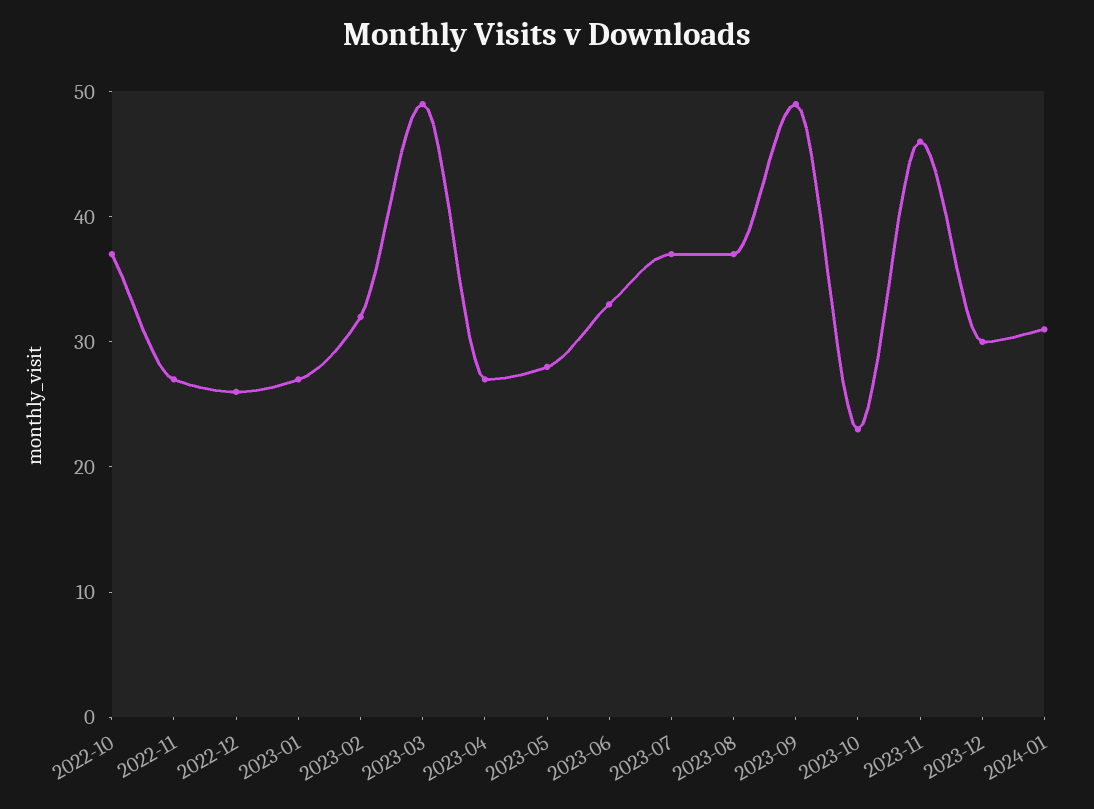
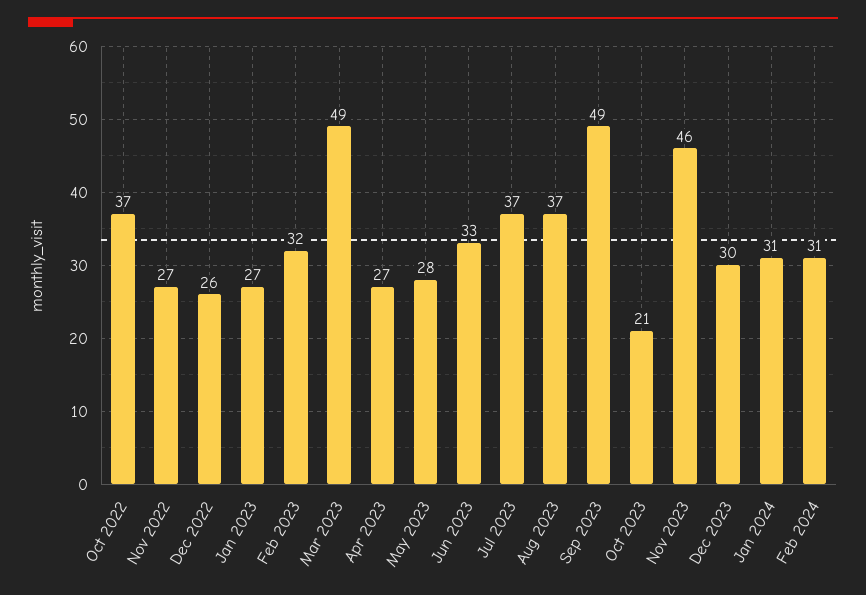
2023-10: 23 -> 21
Feb 2024: none -> 31

